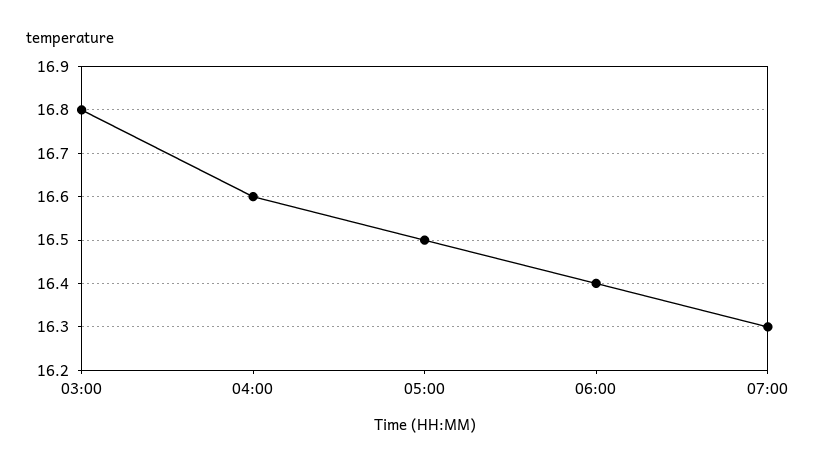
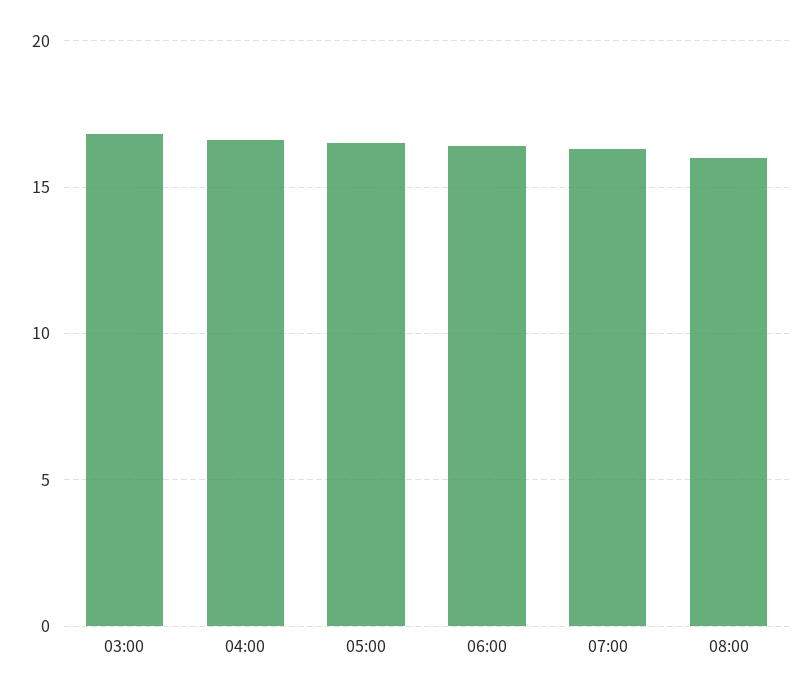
08:00: none -> 16

